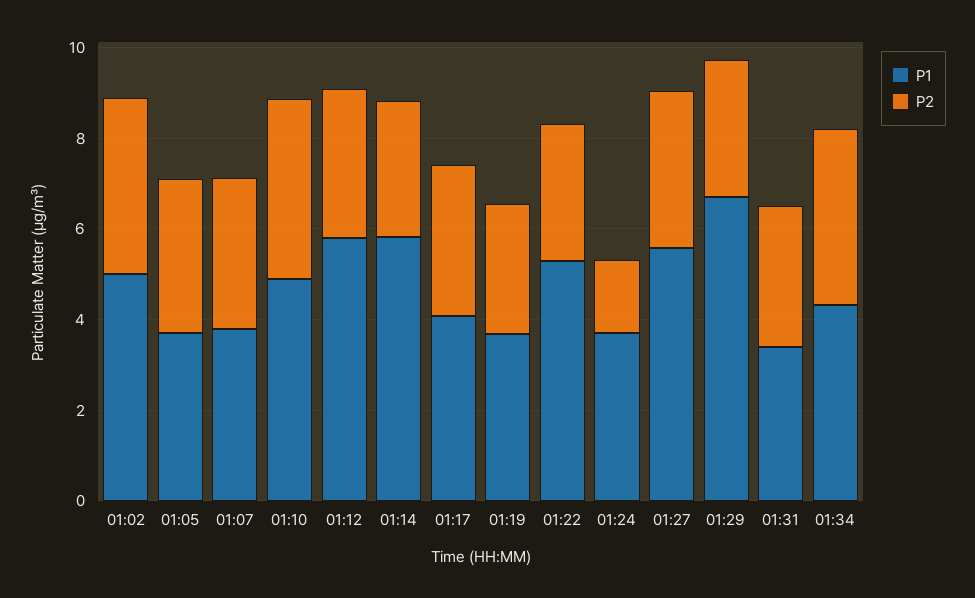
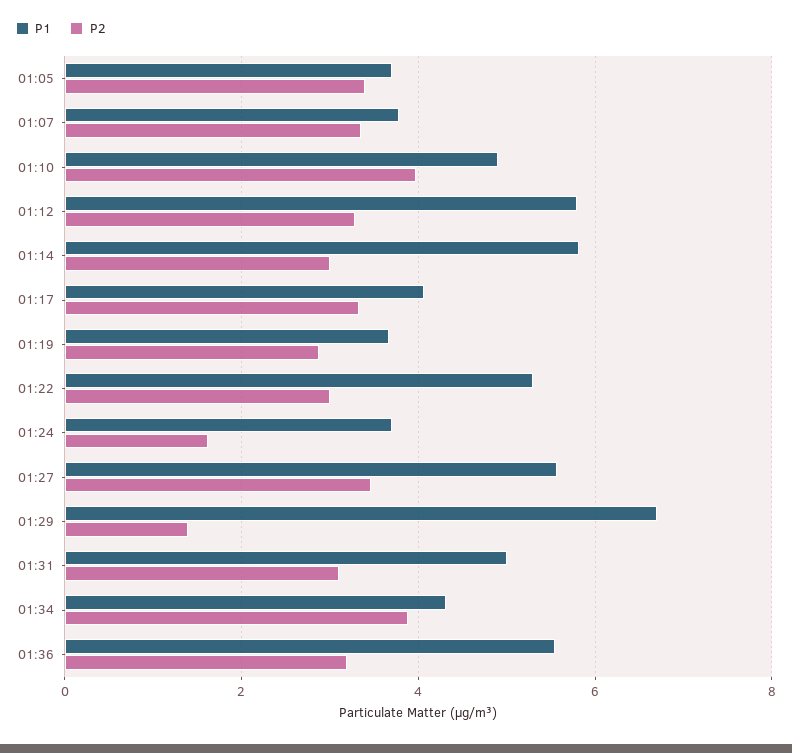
P1, 01:02: 5 -> none
P2, 01:02: 4 -> none
P2, 01:29: 3 -> 1.4
P1, 01:31: 3.5 -> 5
P1, 01:36: none -> 5.6
P2, 01:36: none -> 3.2

